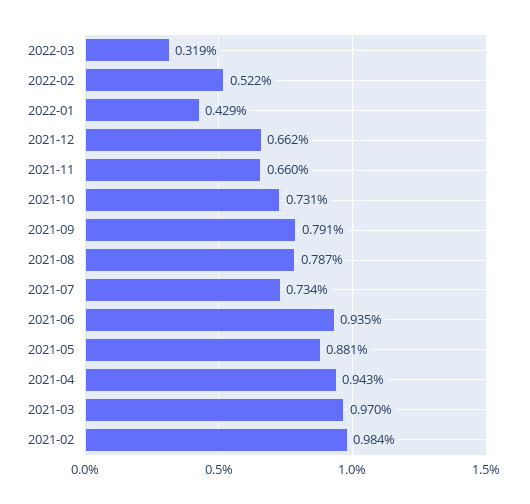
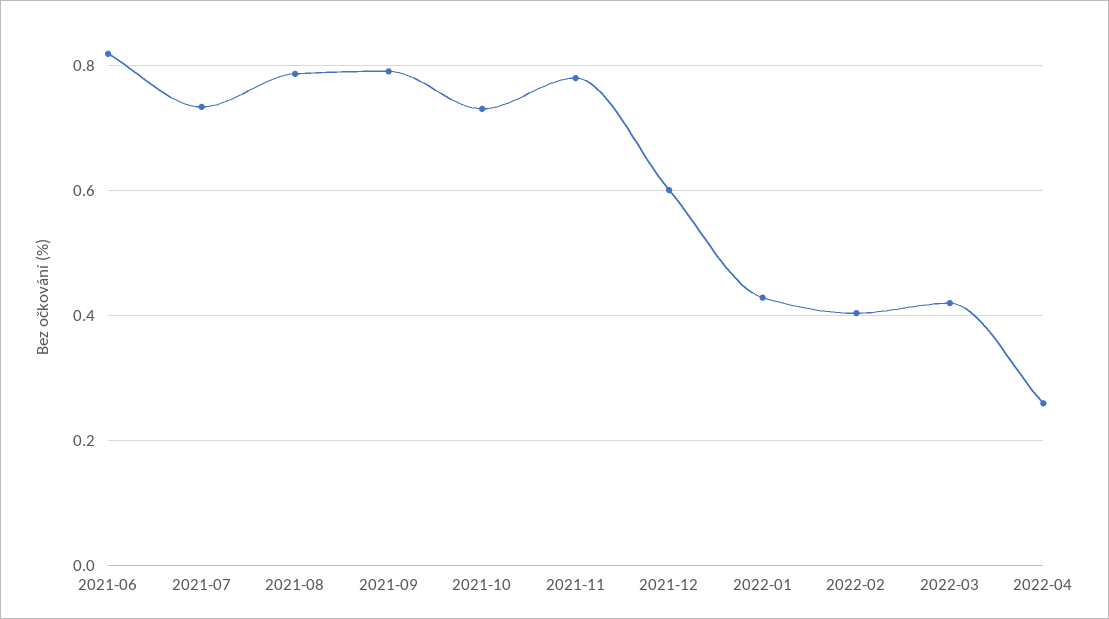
2022-03: 0.319 -> 0.42
2022-02: 0.522 -> 0.4
2021-12: 0.662 -> 0.6
2021-11: 0.66 -> 0.78
2021-06: 0.935 -> 0.82
2021-05: 0.881 -> none
2021-04: 0.943 -> none
2021-03: 0.97 -> none
2021-02: 0.984 -> none
2022-04: none -> 0.26

